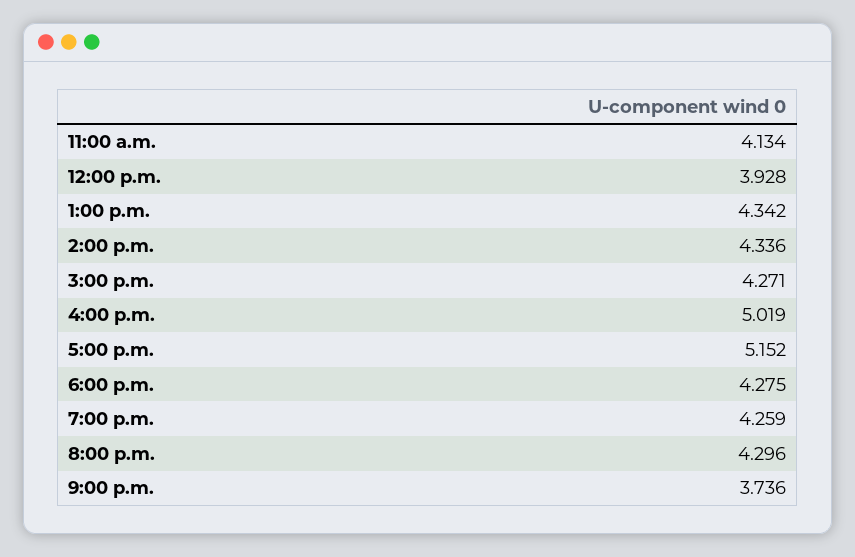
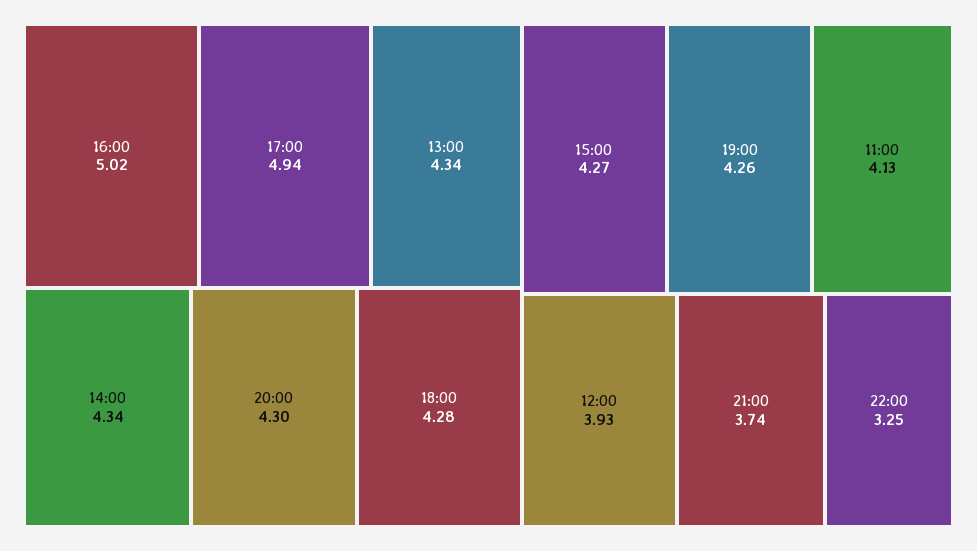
5:00 p.m.: 5.152 -> 4.94
22:00: none -> 3.25

